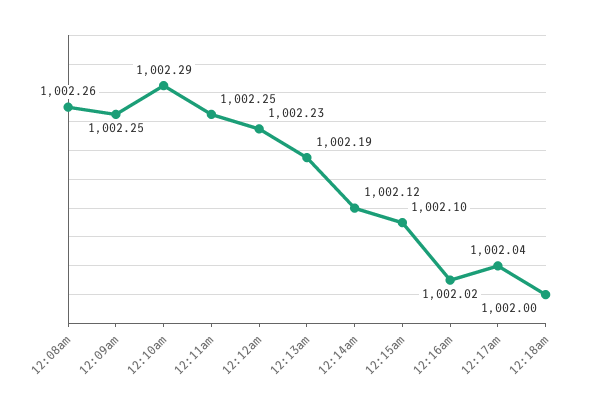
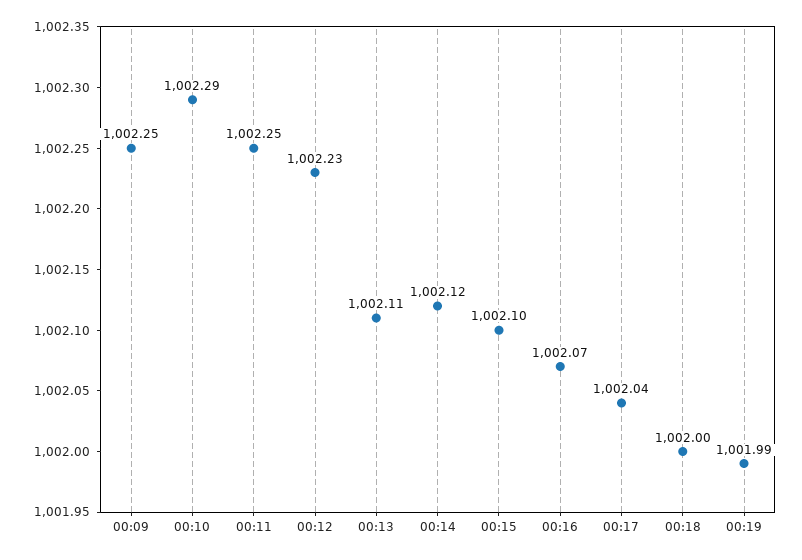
12:08am: 1002.26 -> none
12:13am: 1002.19 -> 1002.11
12:16am: 1002.02 -> 1002.07
00:19: none -> 1001.99

